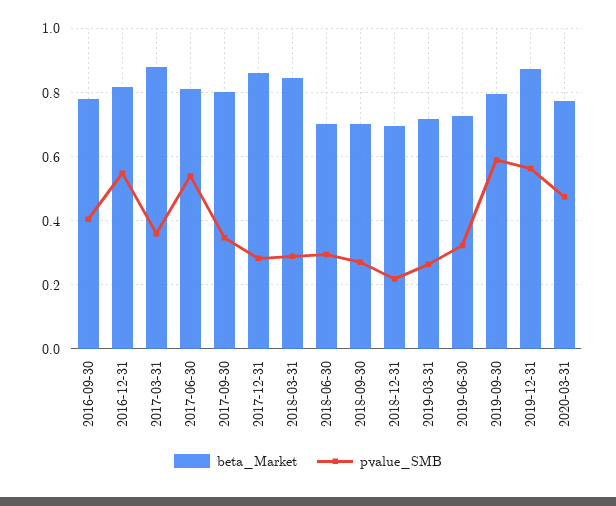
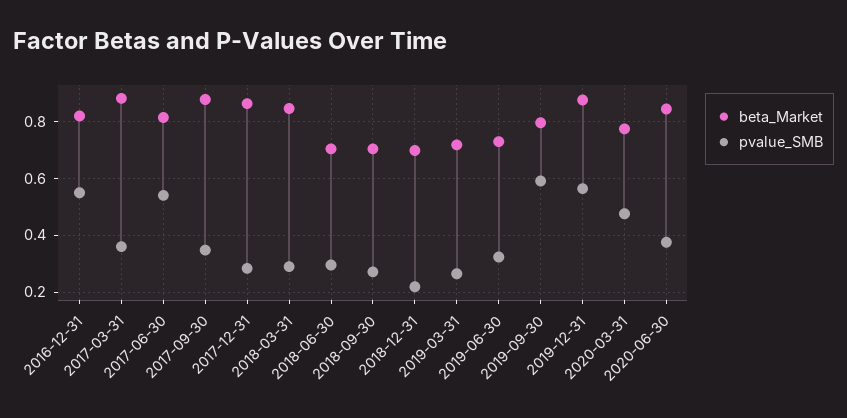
beta_Market, 2016-09-30: 0.78 -> none
pvalue_SMB, 2016-09-30: 0.4 -> none
beta_Market, 2017-09-30: 0.8 -> 0.875
beta_Market, 2020-06-30: none -> 0.85
pvalue_SMB, 2020-06-30: none -> 0.375

